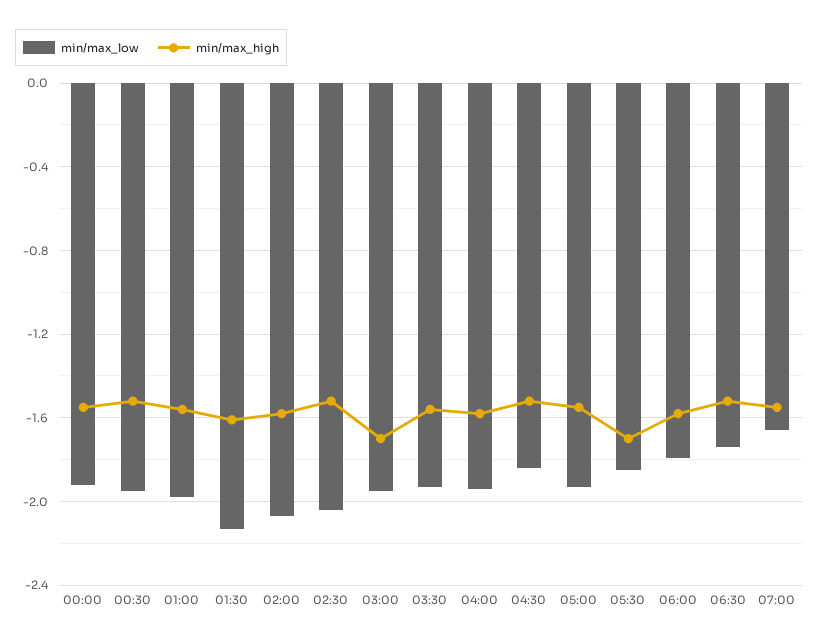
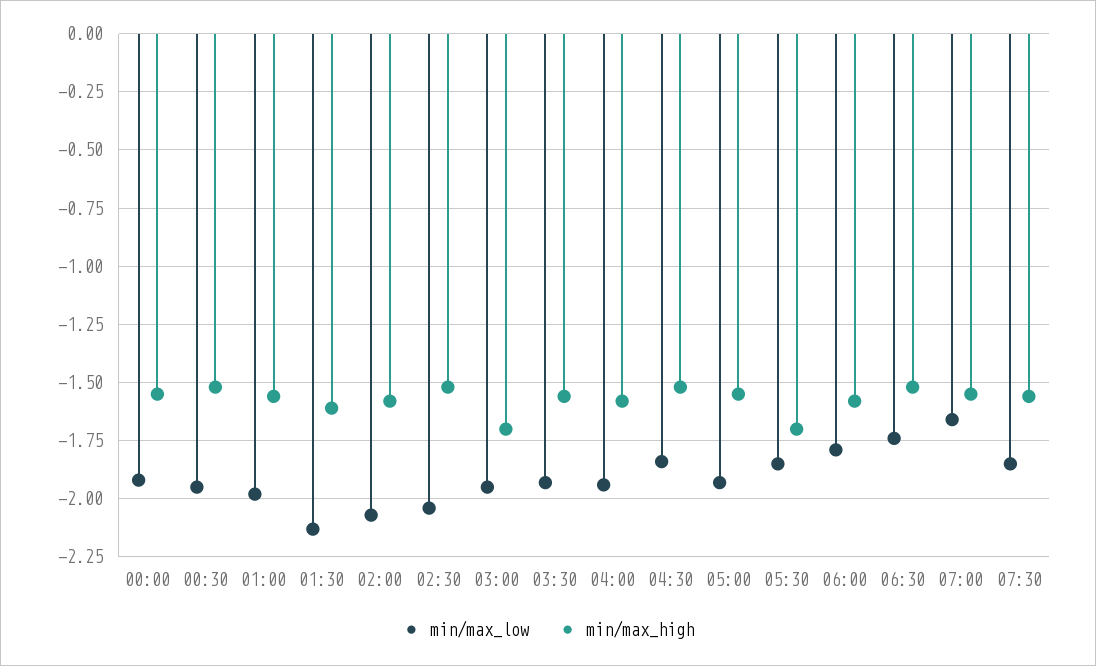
min/max_low, 07:30: none -> -1.85
min/max_high, 07:30: none -> -1.55

